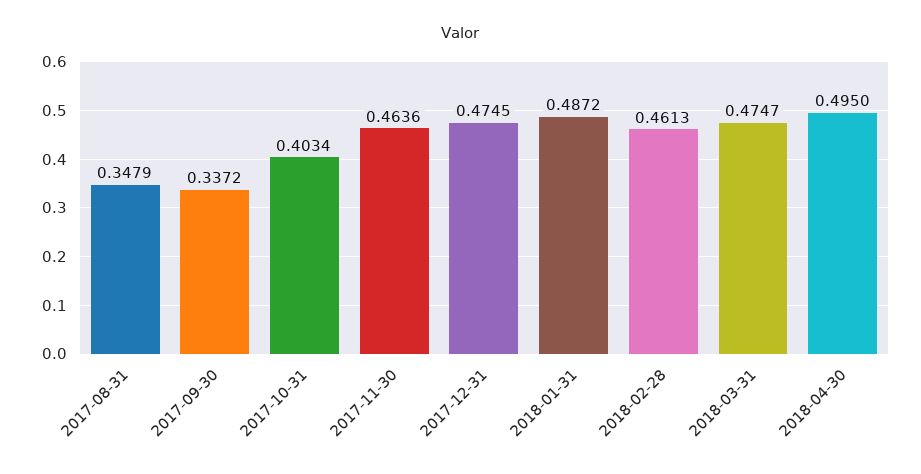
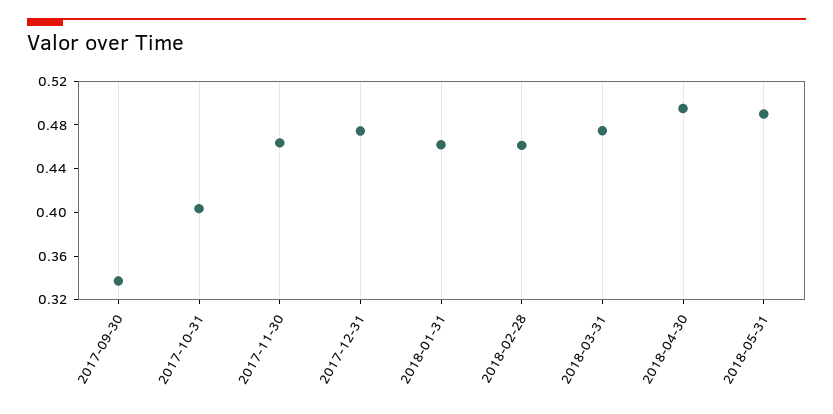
2017-08-31: 0.3479 -> none
2018-01-31: 0.4872 -> 0.46
2018-05-31: none -> 0.49

